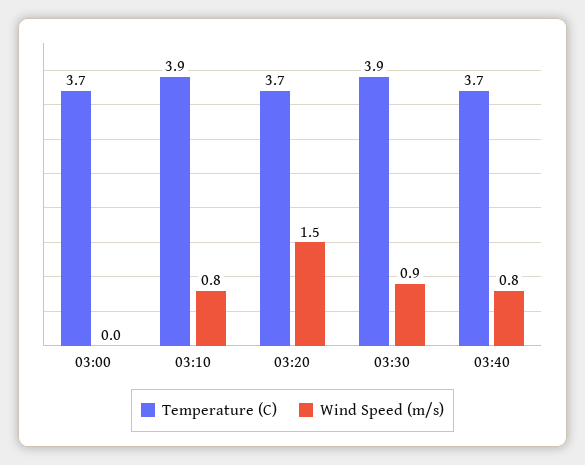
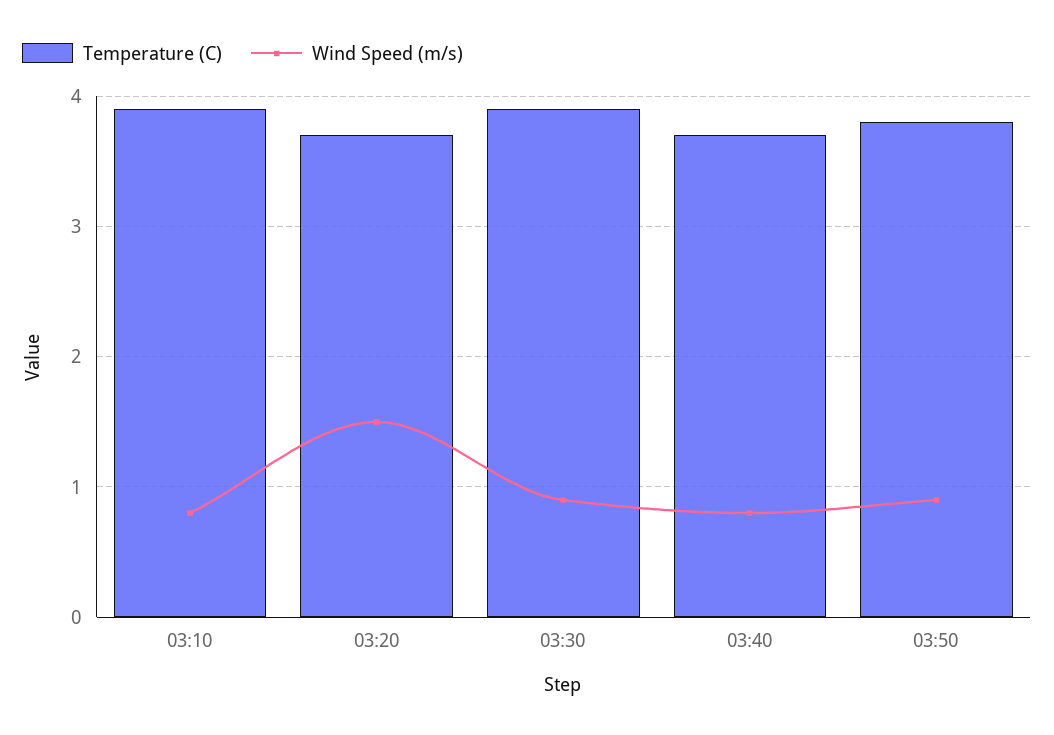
Temperature (C), 03:00: 3.7 -> none
Wind Speed (m/s), 03:00: 0 -> none
Temperature (C), 03:50: none -> 3.8
Wind Speed (m/s), 03:50: none -> 0.9

